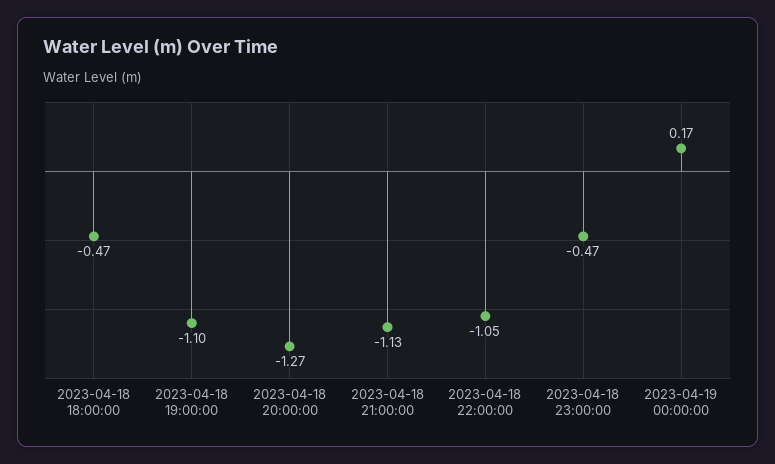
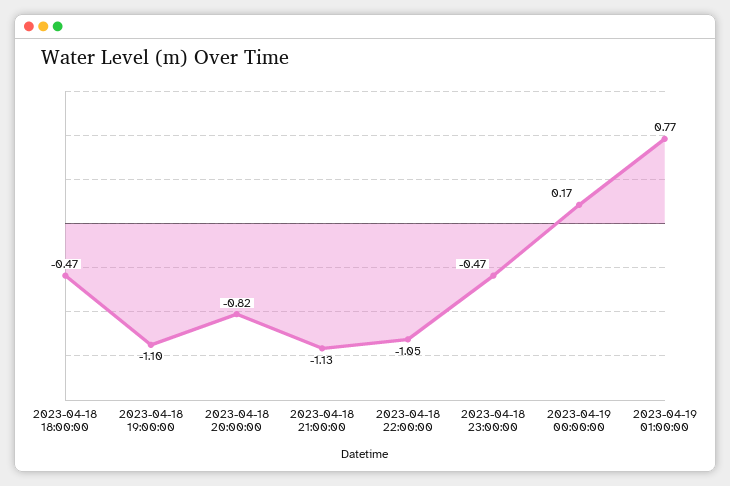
2023-04-18 20:00:00: -1.27 -> -0.82
2023-04-19 01:00:00: none -> 0.77

